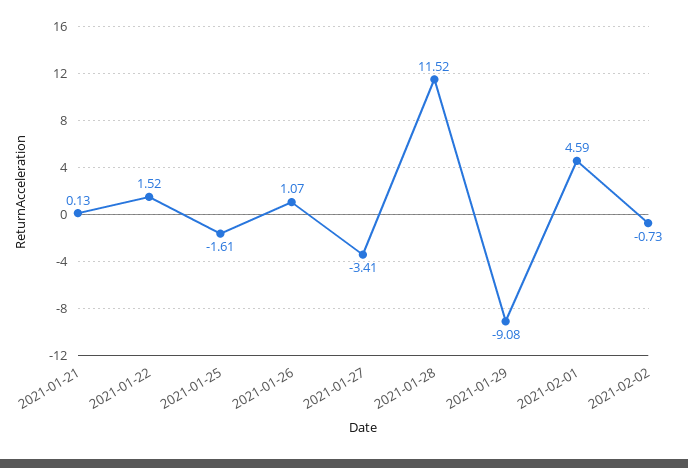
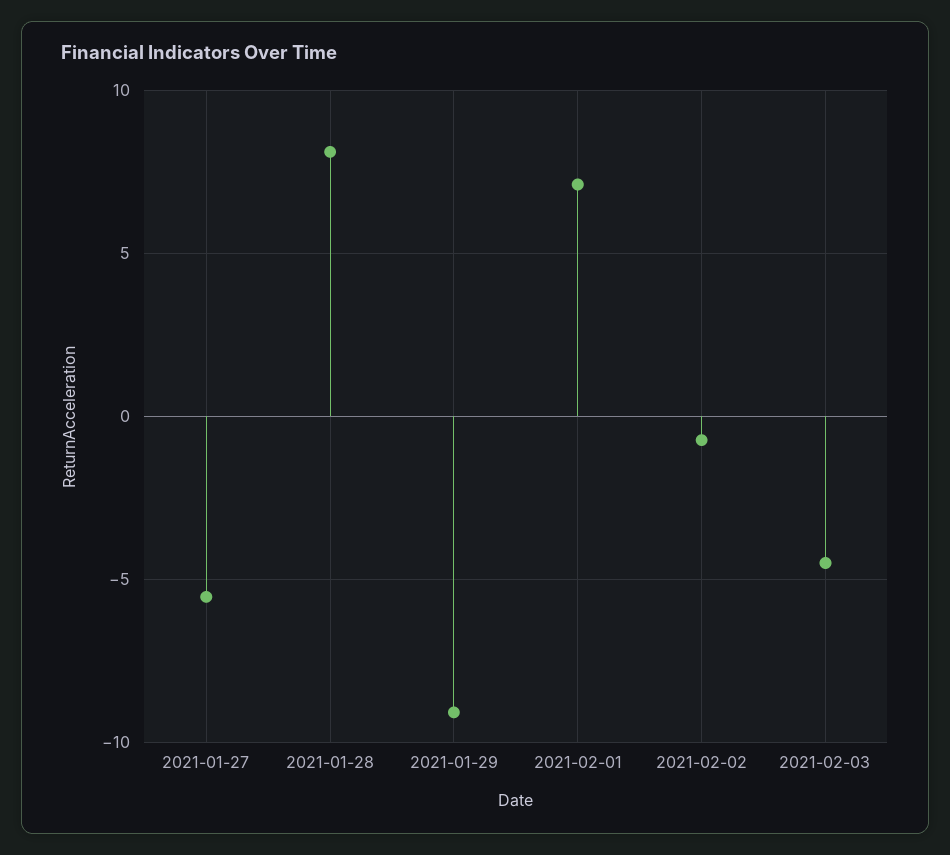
2021-01-21: 0.13 -> none
2021-01-22: 1.52 -> none
2021-01-25: -1.61 -> none
2021-01-26: 1.07 -> none
2021-01-27: -3.41 -> -5.5
2021-01-28: 11.52 -> 8
2021-02-01: 4.59 -> 7
2021-02-03: none -> -4.5

